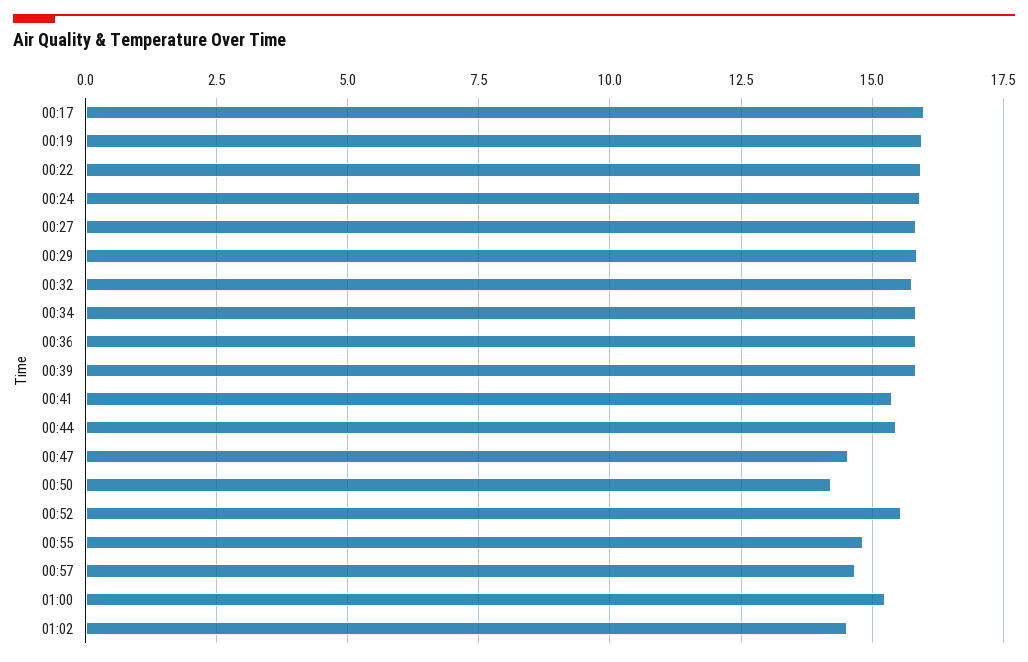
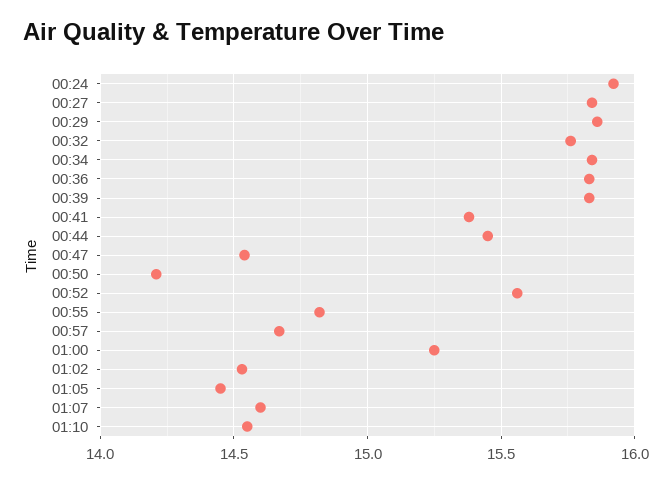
00:17: 16 -> none
00:19: 16 -> none
00:22: 16 -> none
01:05: none -> 14.45
01:07: none -> 14.6
01:10: none -> 14.55

